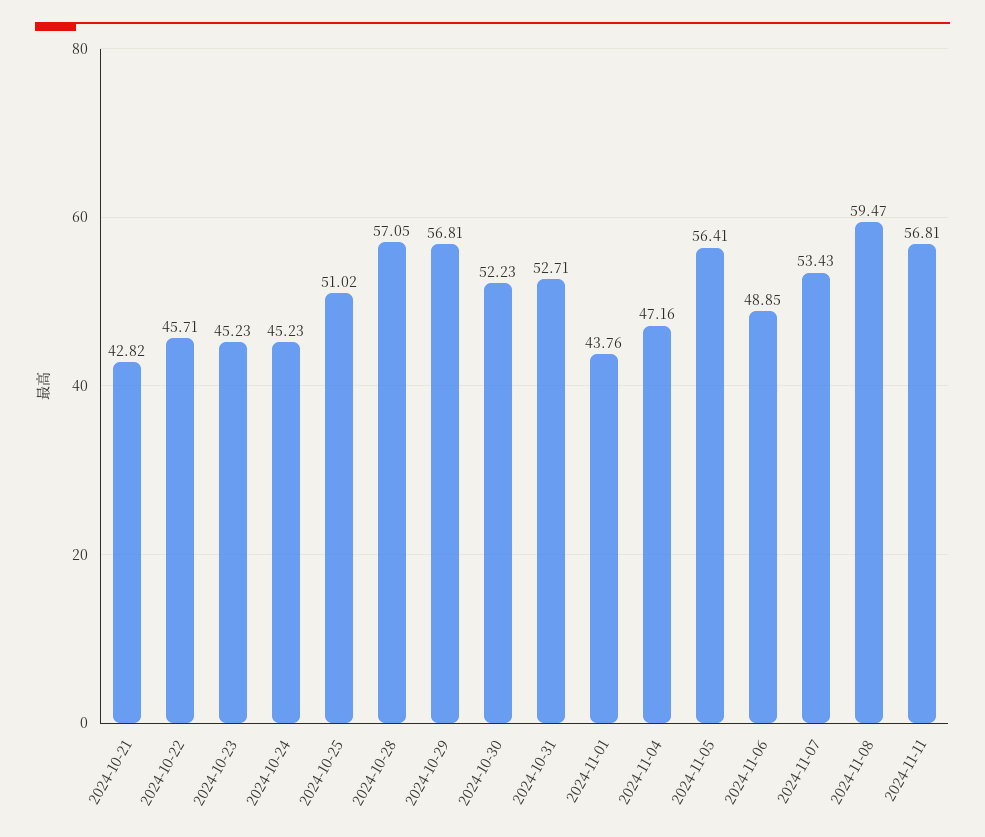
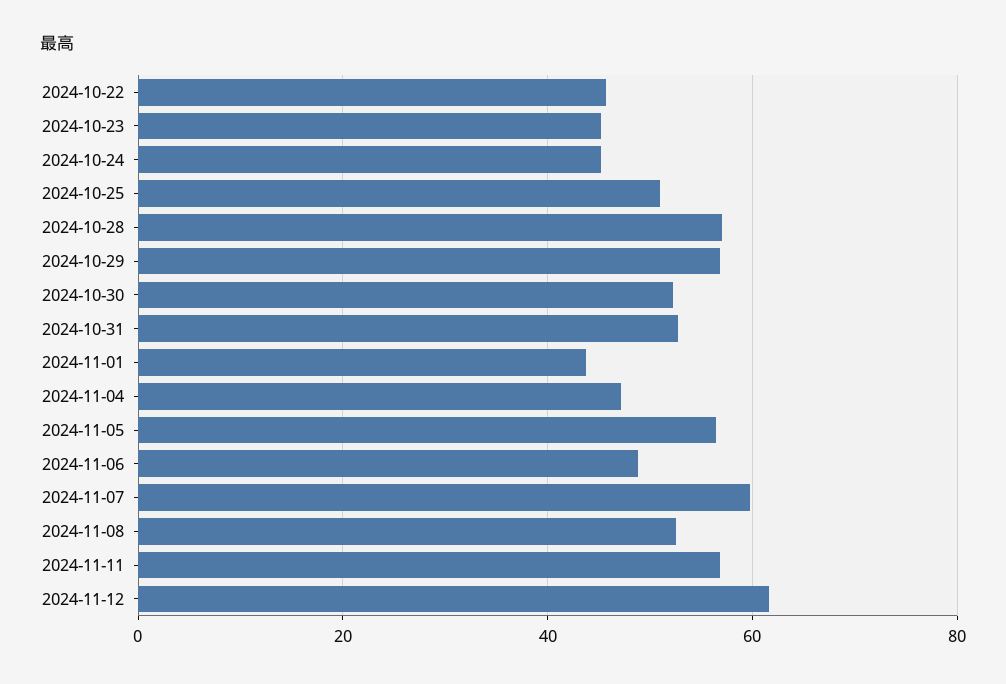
2024-10-21: 42.82 -> none
2024-11-07: 53.43 -> 60
2024-11-08: 59.47 -> 52
2024-11-12: none -> 62

